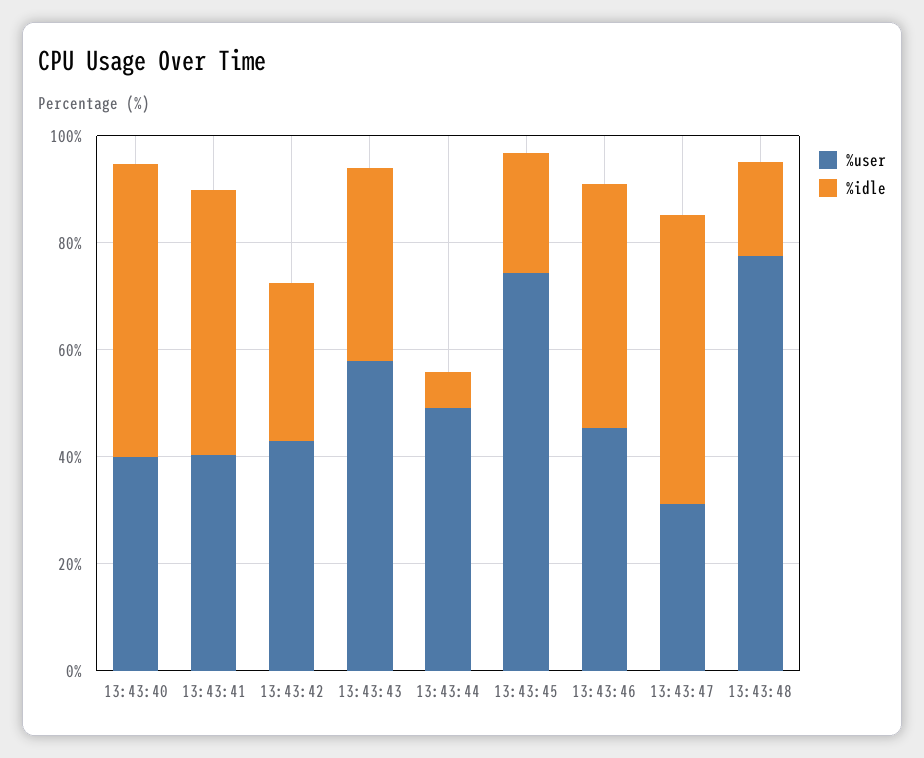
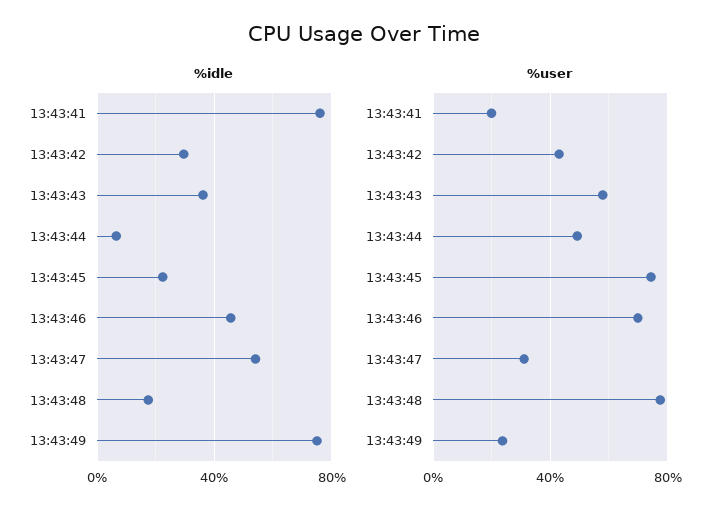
%user, 13:43:40: 40 -> none
%idle, 13:43:40: 55 -> none
%user, 13:43:41: 40 -> 20
%idle, 13:43:41: 50 -> 75
%user, 13:43:46: 45 -> 70
%idle, 13:43:49: none -> 75
%user, 13:43:49: none -> 25

